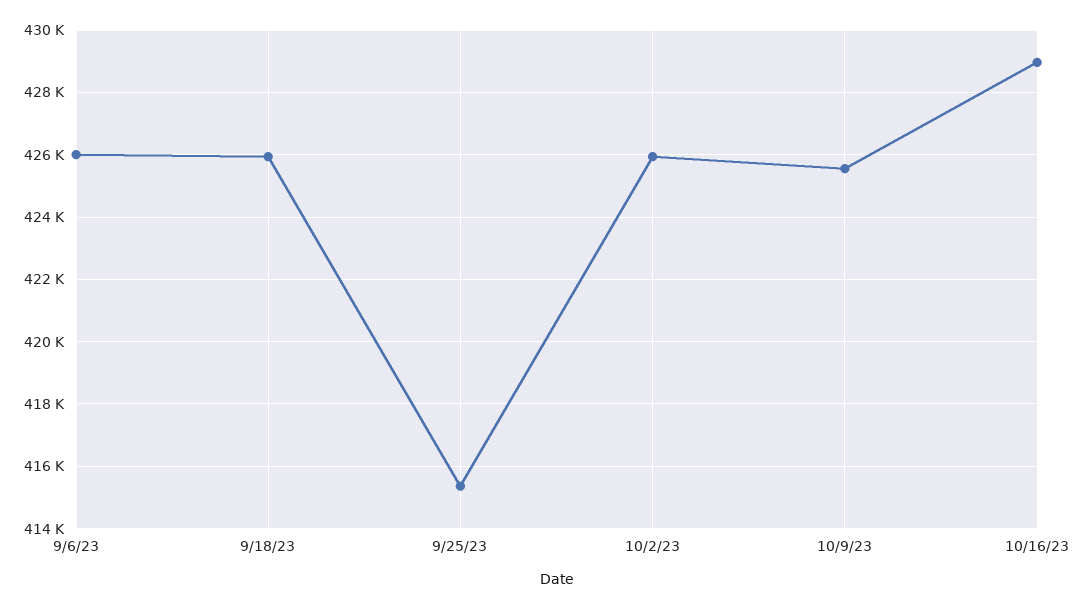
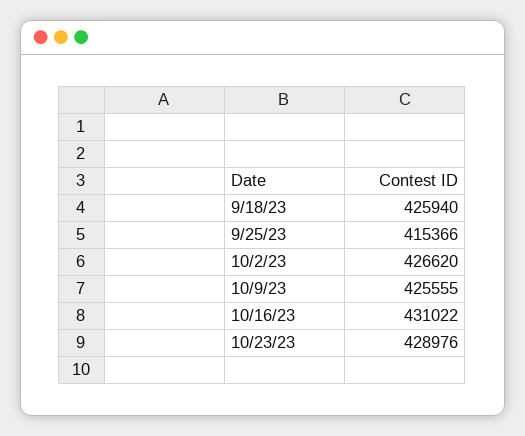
9/6/23: 426000 -> none
10/2/23: 426000 -> 426620
10/16/23: 429000 -> 431022
10/23/23: none -> 428976

